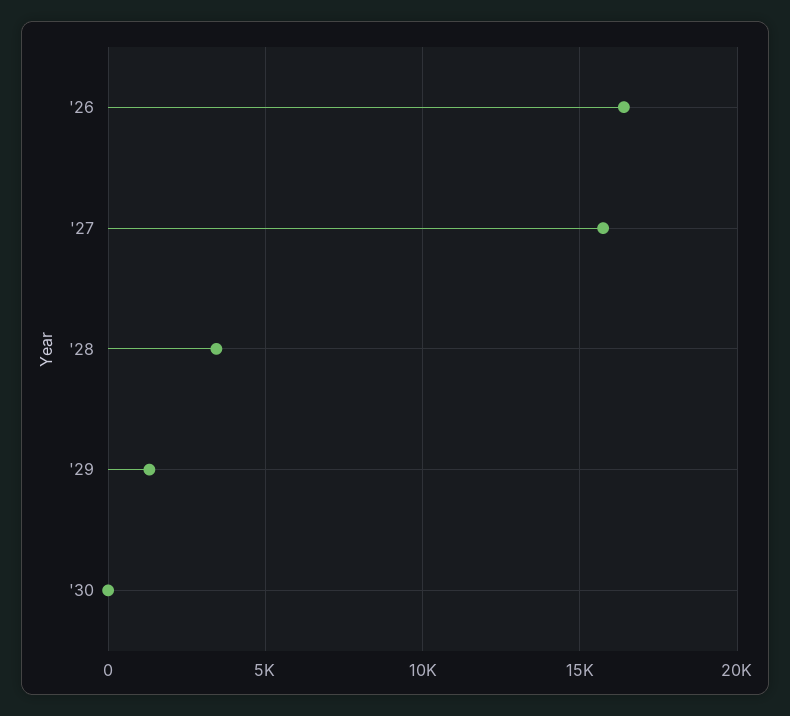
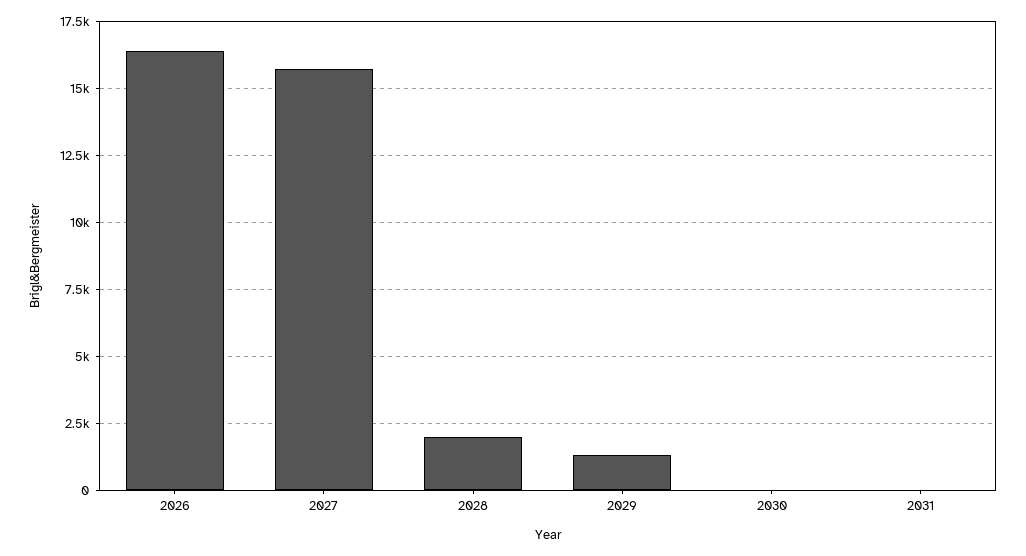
'28: 3500 -> 2000
2031: none -> 0

